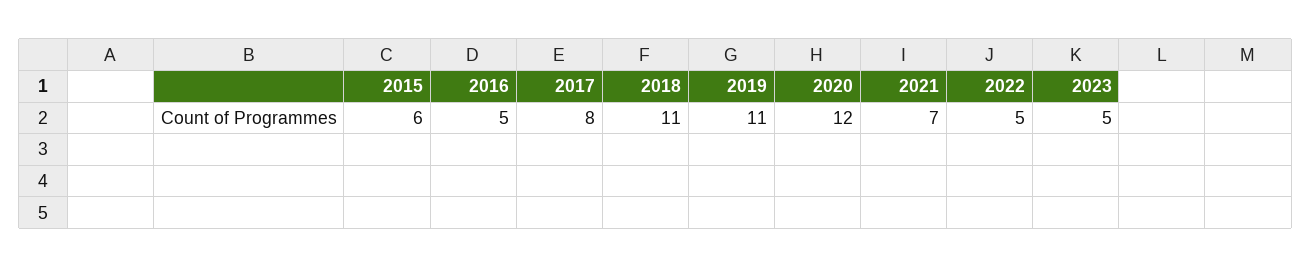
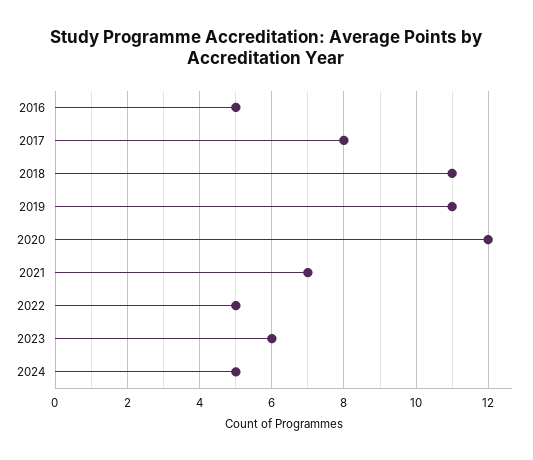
2015: 6 -> none
2023: 5 -> 6
2024: none -> 5

